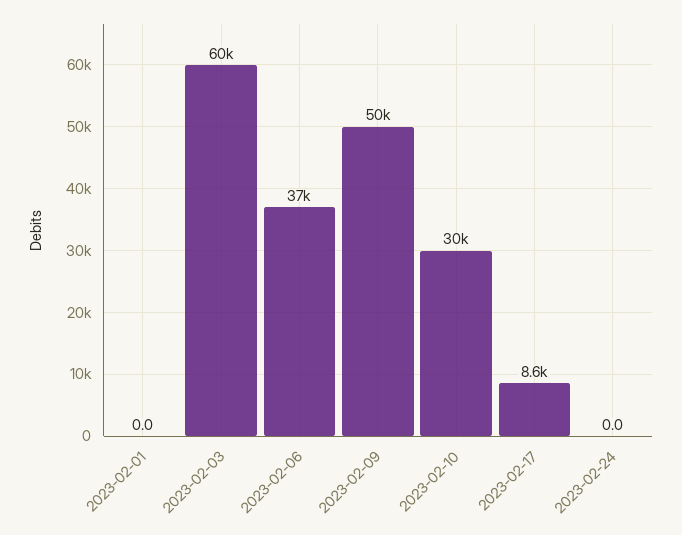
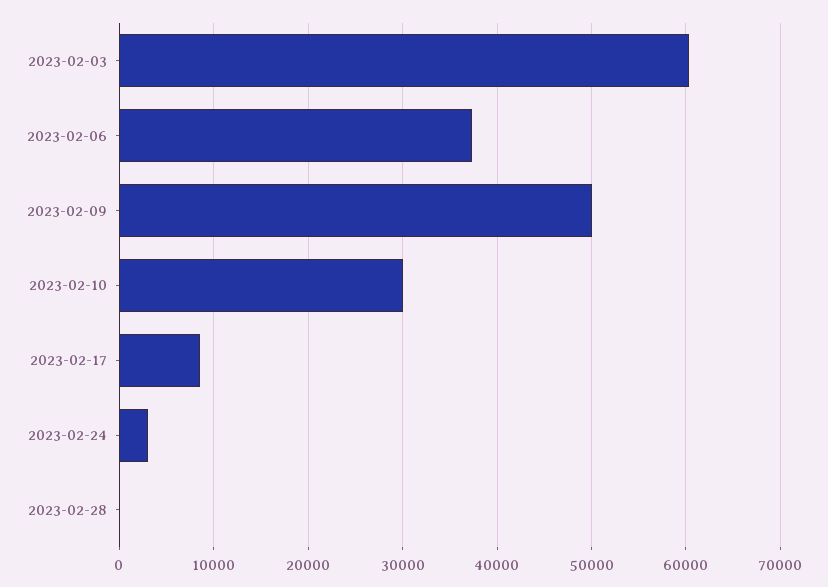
2023-02-01: 0 -> none
2023-02-24: 0 -> 3000
2023-02-28: none -> 0

